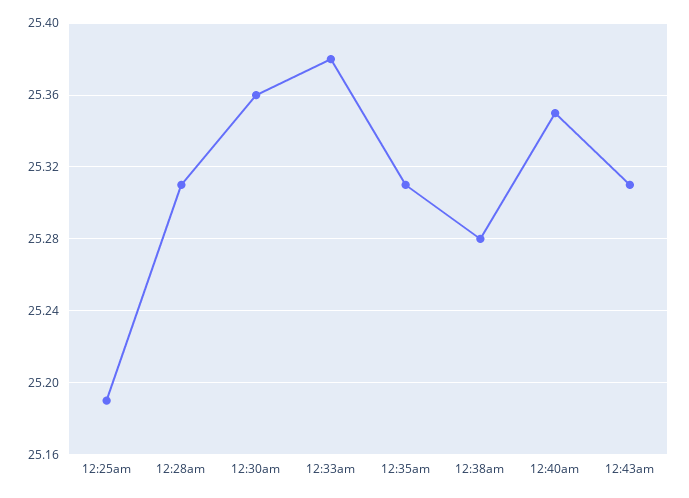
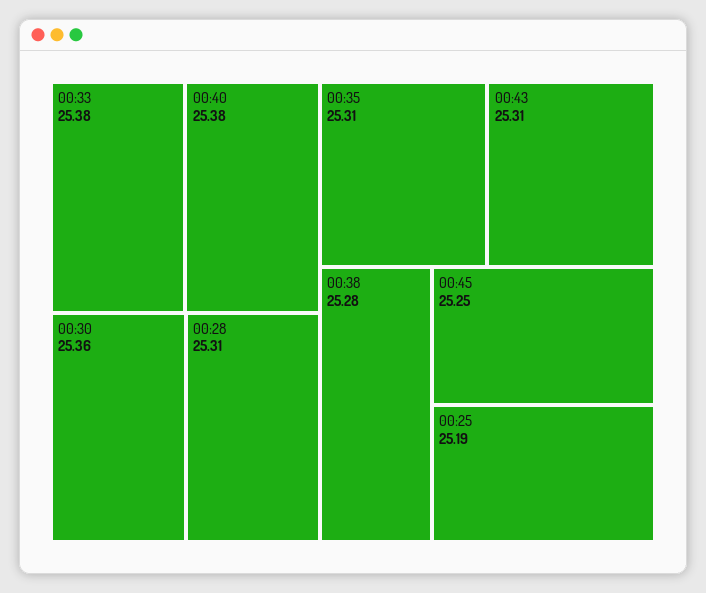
12:40am: 25.35 -> 25.38
00:45: none -> 25.25

